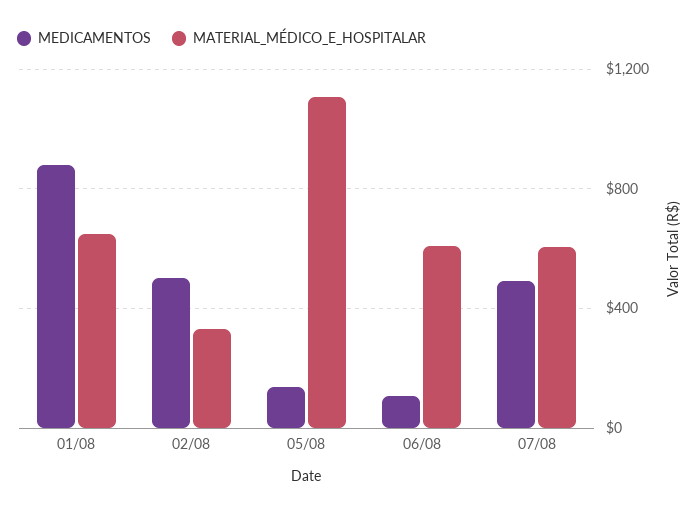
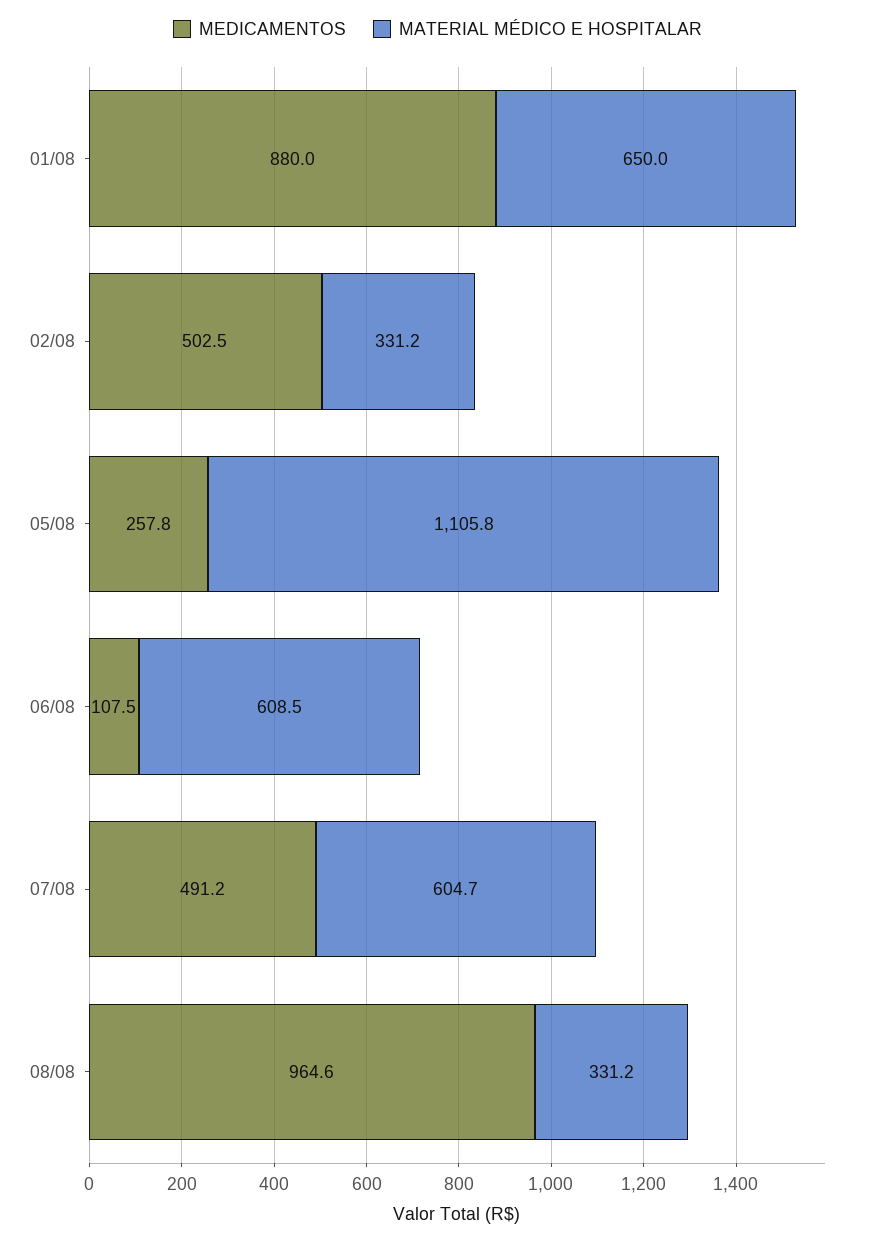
MEDICAMENTOS, 05/08: 150 -> 257.8
MEDICAMENTOS, 08/08: none -> 964.6
MATERIAL_MÉDICO_E_HOSPITALAR, 08/08: none -> 331.2

